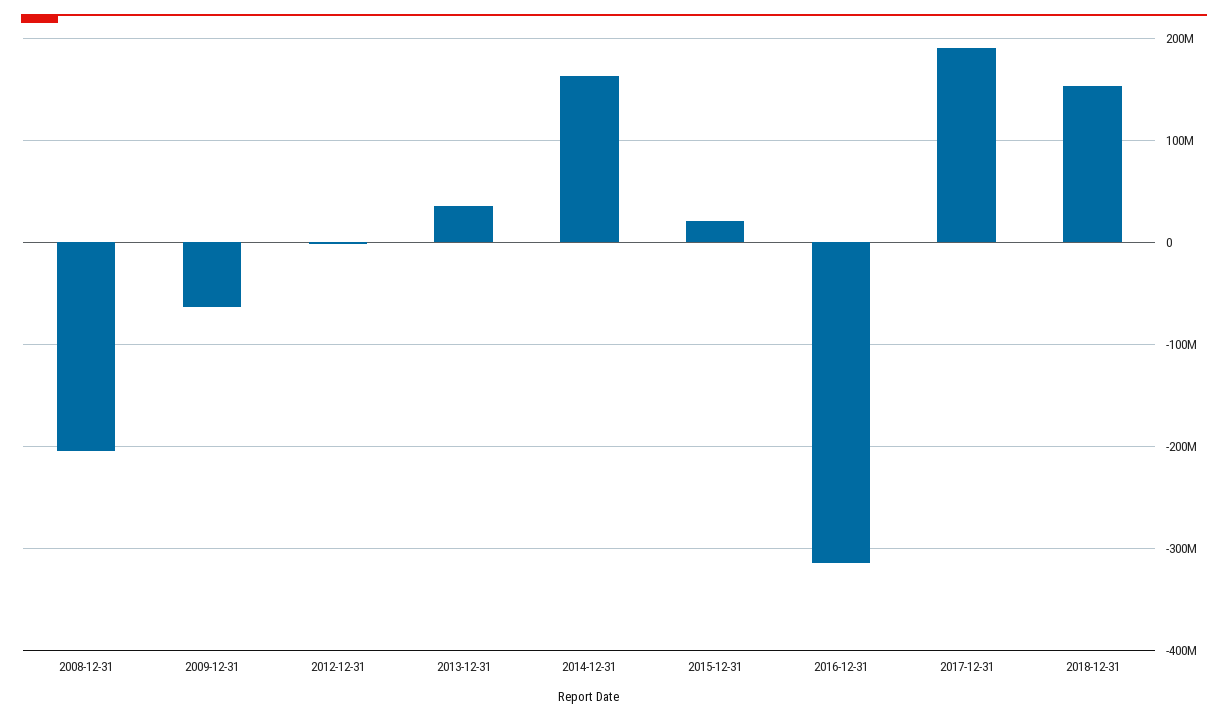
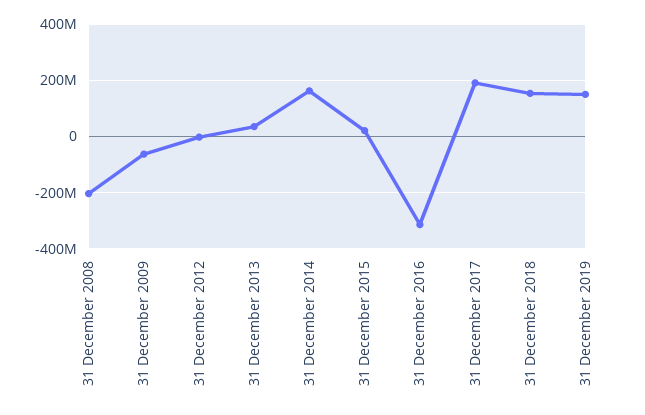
31 December 2019: none -> 150000000

